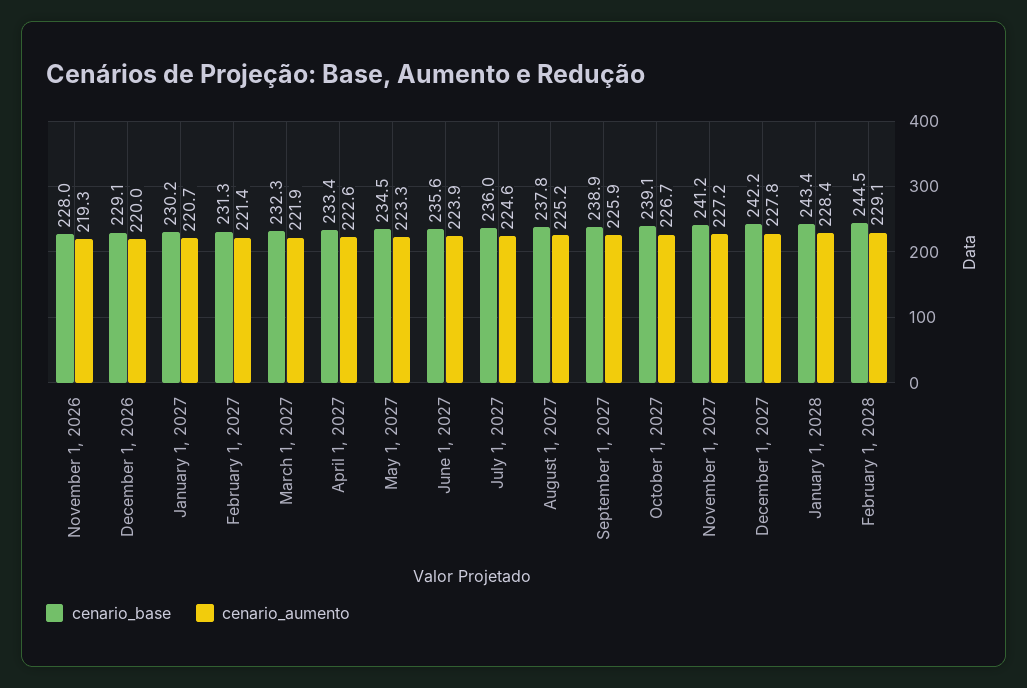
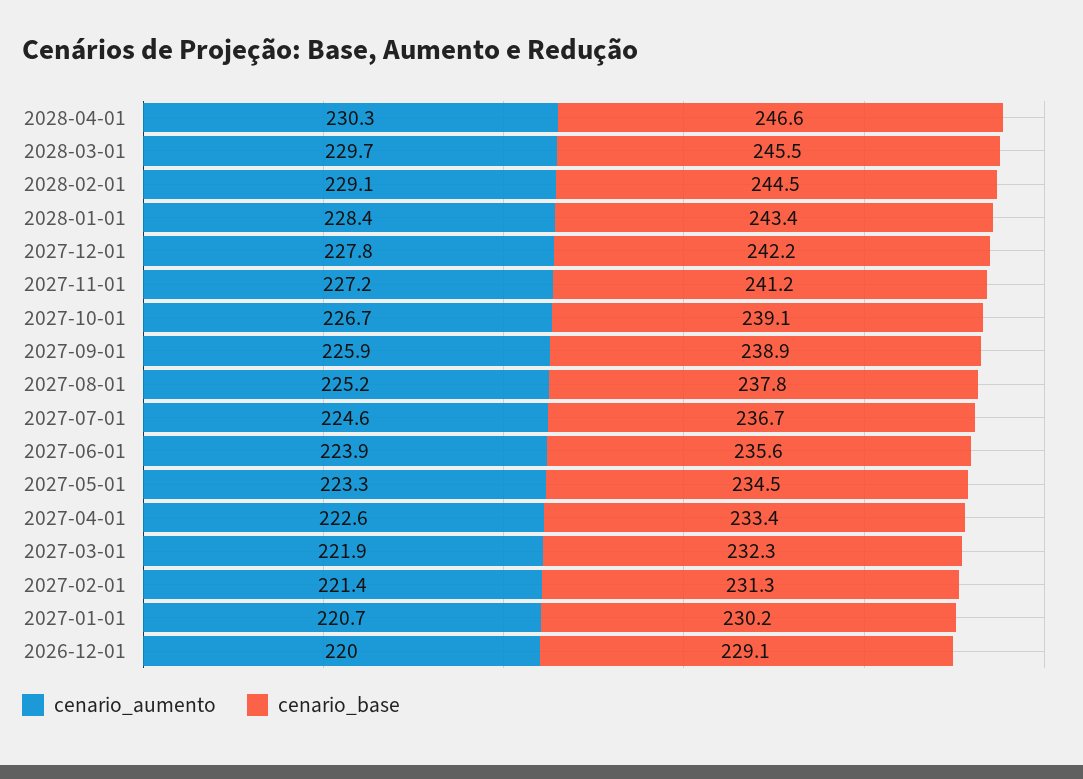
cenario_base, November 1, 2026: 228 -> none
cenario_aumento, November 1, 2026: 219.3 -> none
cenario_base, July 1, 2027: 236 -> 236.7
cenario_aumento, 2028-04-01: none -> 230.3
cenario_base, 2028-04-01: none -> 246.6
cenario_aumento, 2028-03-01: none -> 229.7
cenario_base, 2028-03-01: none -> 245.5

